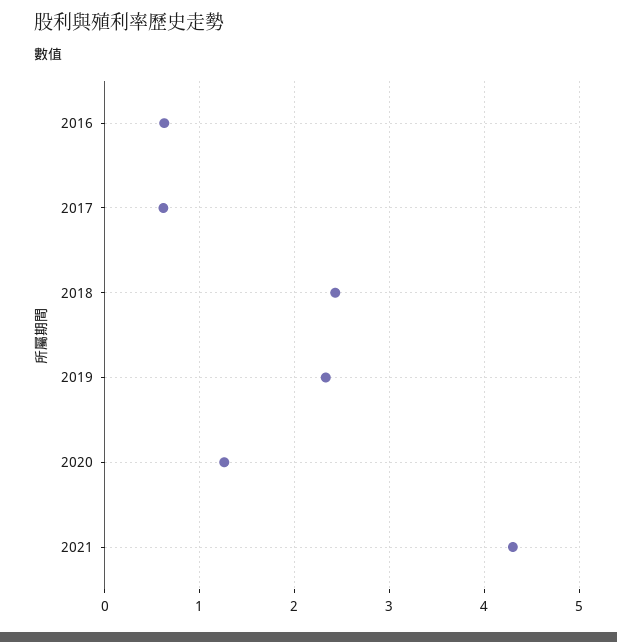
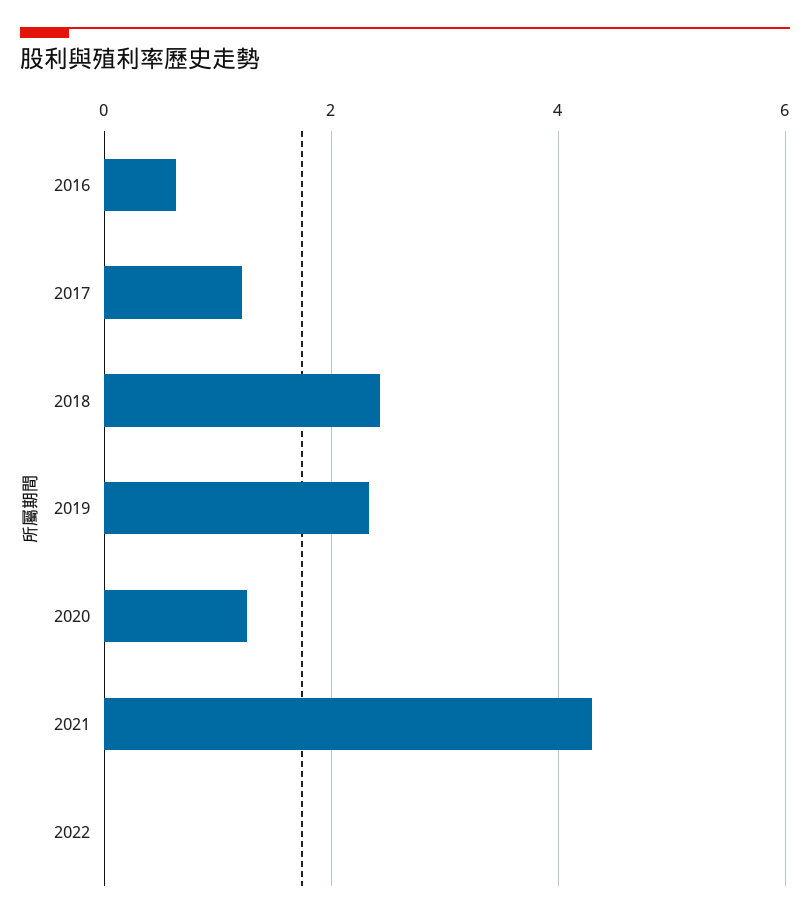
2017: 0.6 -> 1.2
2022: none -> 0

